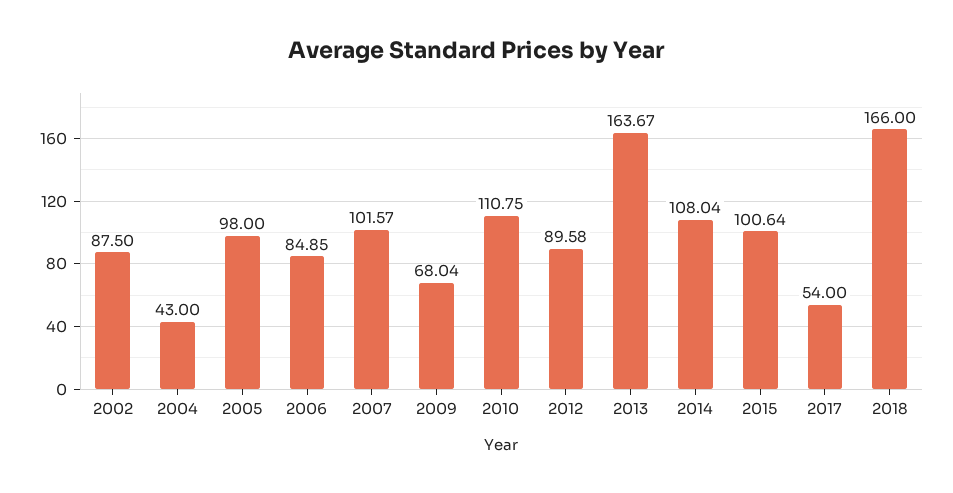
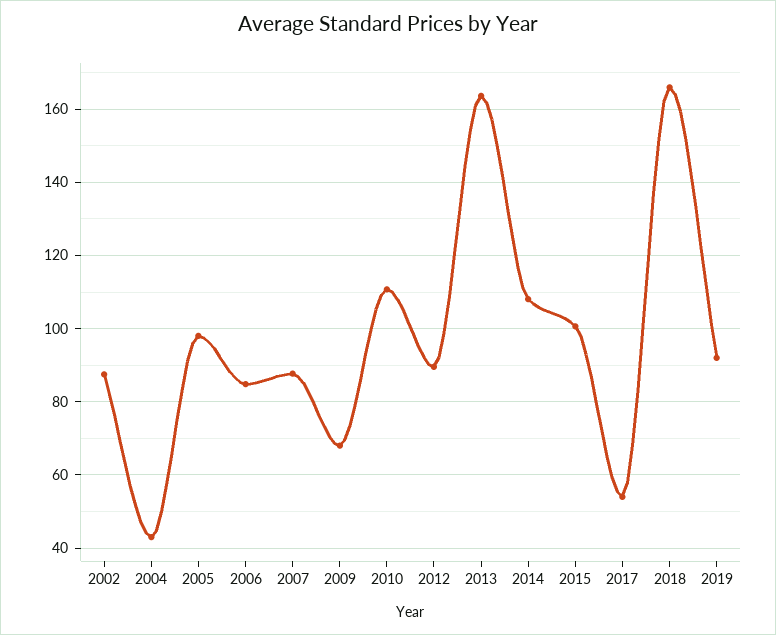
2007: 101.57 -> 88
2019: none -> 92

